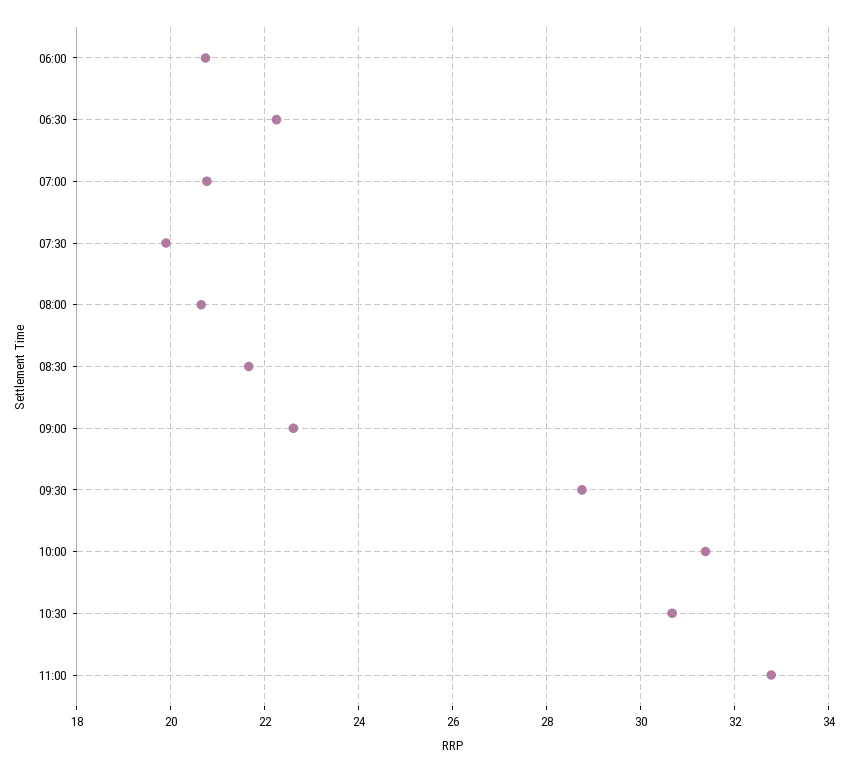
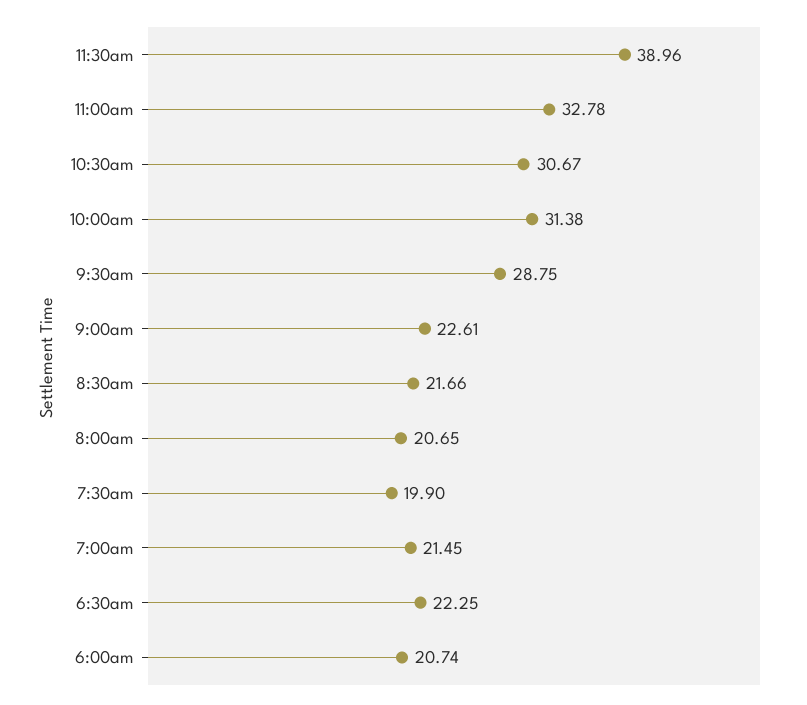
07:00: 20.8 -> 21.45
11:30am: none -> 38.96

